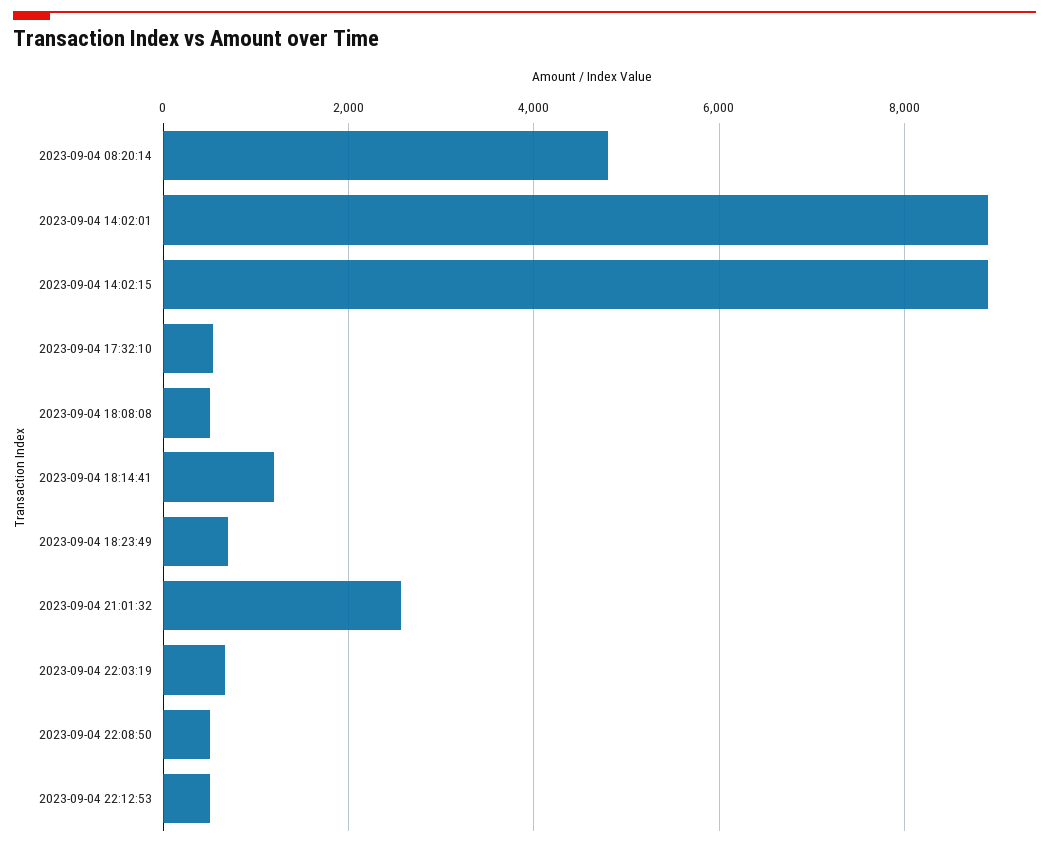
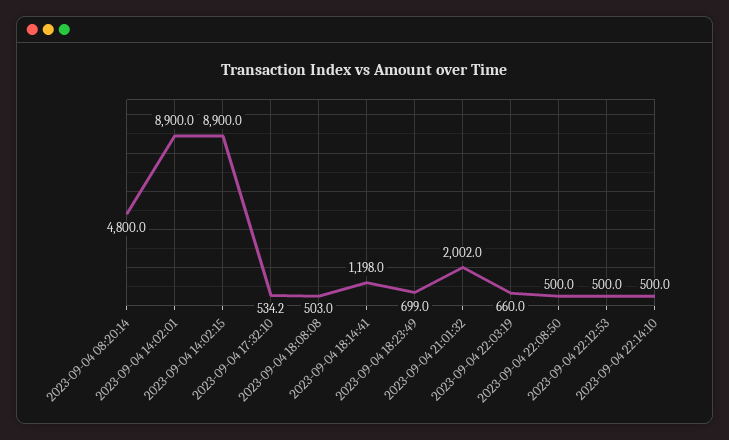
2023-09-04 21:01:32: 2600 -> 2002
2023-09-04 22:14:10: none -> 500

